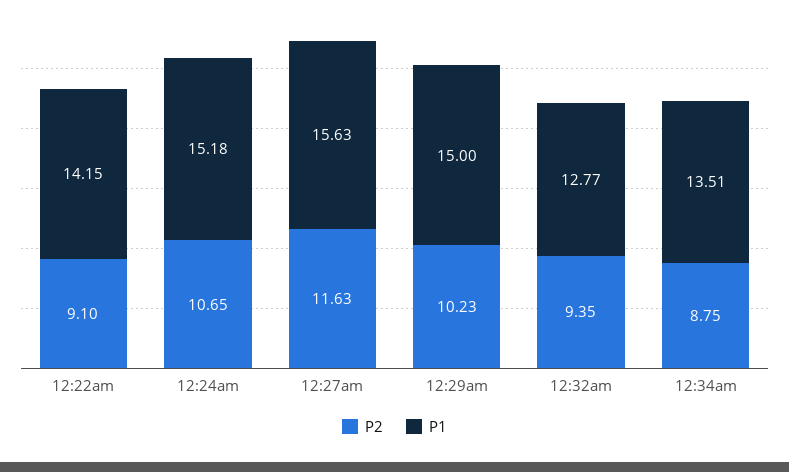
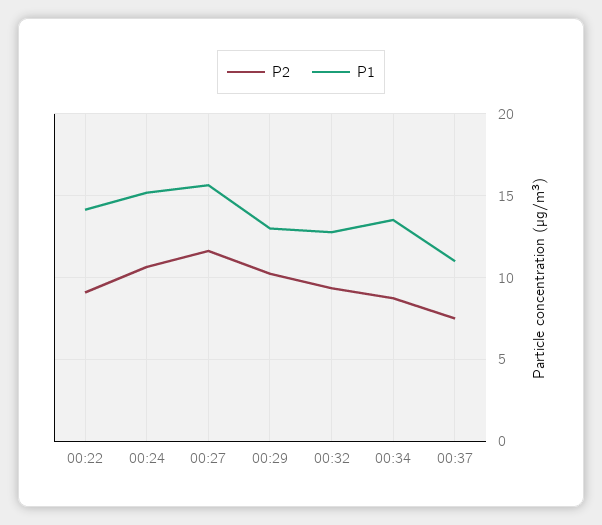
P1, 12:29am: 15 -> 13
P2, 00:37: none -> 7.5
P1, 00:37: none -> 11

